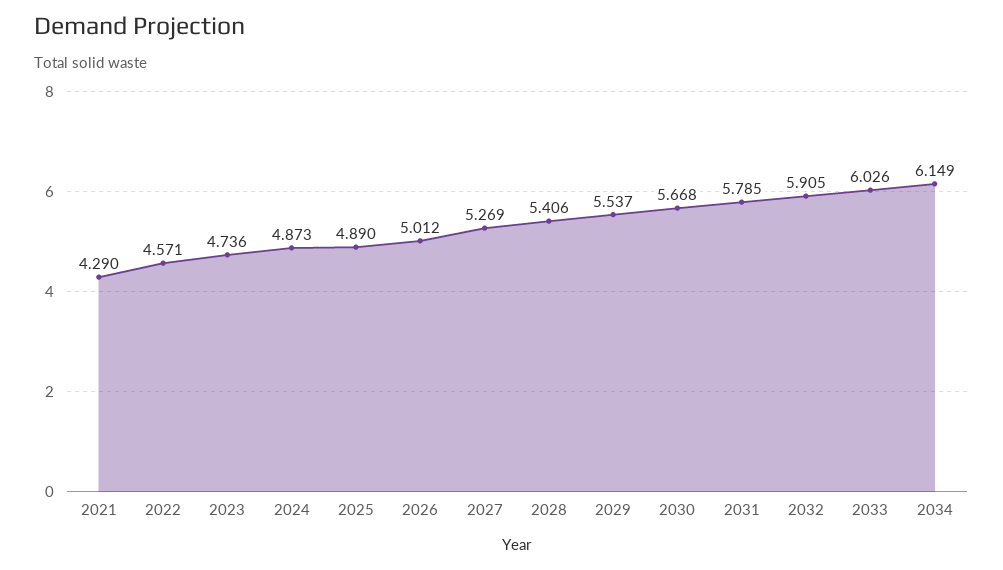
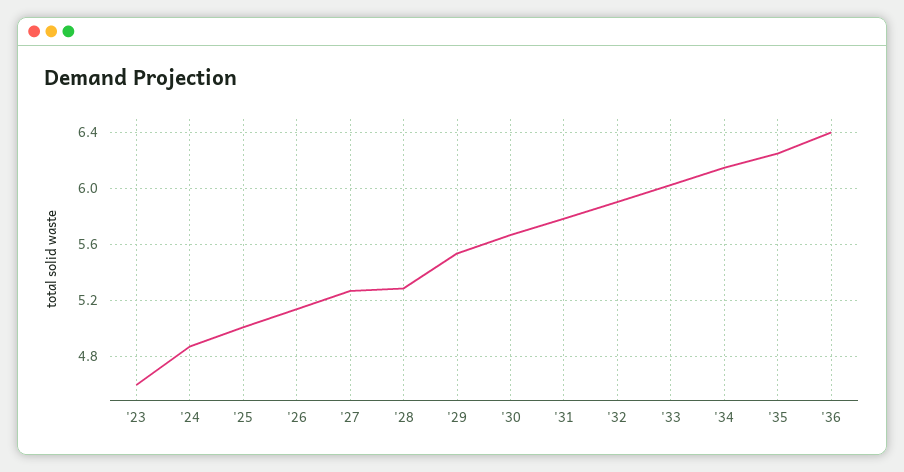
2021: 4.29 -> none
2022: 4.571 -> none
2023: 4.736 -> 4.6
2025: 4.89 -> 5
2026: 5.012 -> 5.15
2028: 5.406 -> 5.3
'35: none -> 6.25
'36: none -> 6.4

